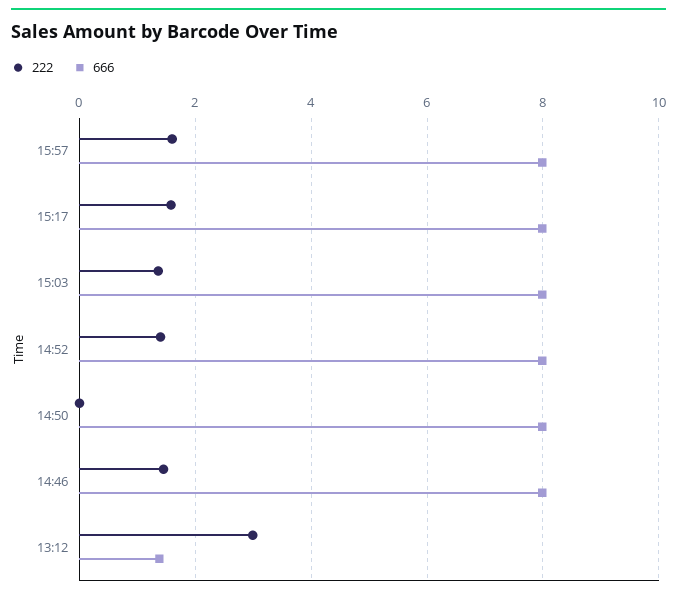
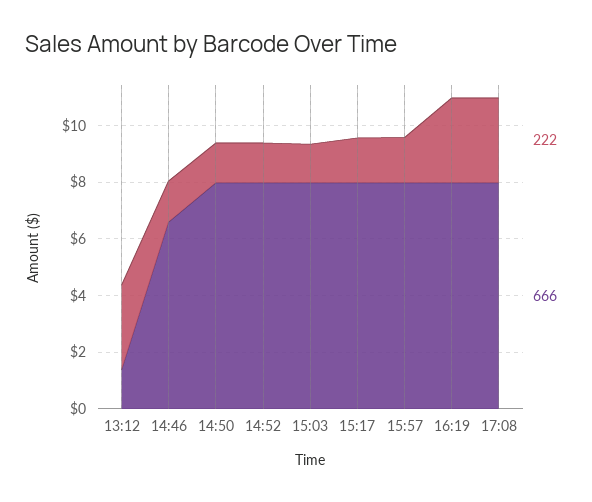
222, 14:50: 0 -> 1.5
666, 14:46: 8 -> 6.5
222, 16:19: none -> 3
666, 16:19: none -> 8
222, 17:08: none -> 3
666, 17:08: none -> 8

